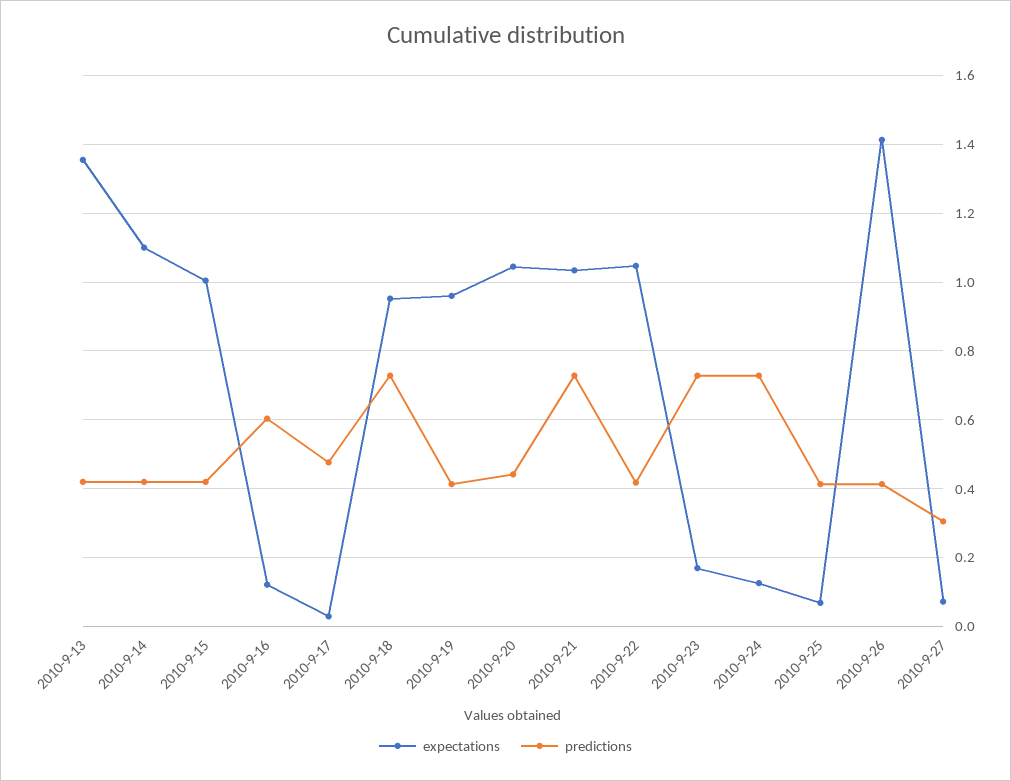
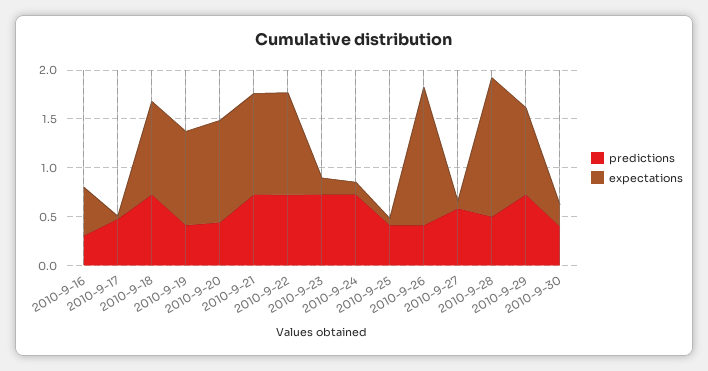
expectations, 2010-9-13: 1.36 -> none
predictions, 2010-9-13: 0.42 -> none
expectations, 2010-9-14: 1.1 -> none
predictions, 2010-9-14: 0.42 -> none
expectations, 2010-9-15: 1 -> none
predictions, 2010-9-15: 0.42 -> none
expectations, 2010-9-16: 0.12 -> 0.5
predictions, 2010-9-16: 0.6 -> 0.3
predictions, 2010-9-22: 0.42 -> 0.7
predictions, 2010-9-27: 0.3 -> 0.6
predictions, 2010-9-28: none -> 0.5
expectations, 2010-9-28: none -> 1.4
predictions, 2010-9-29: none -> 0.7
expectations, 2010-9-29: none -> 0.9
predictions, 2010-9-30: none -> 0.4
expectations, 2010-9-30: none -> 0.2

